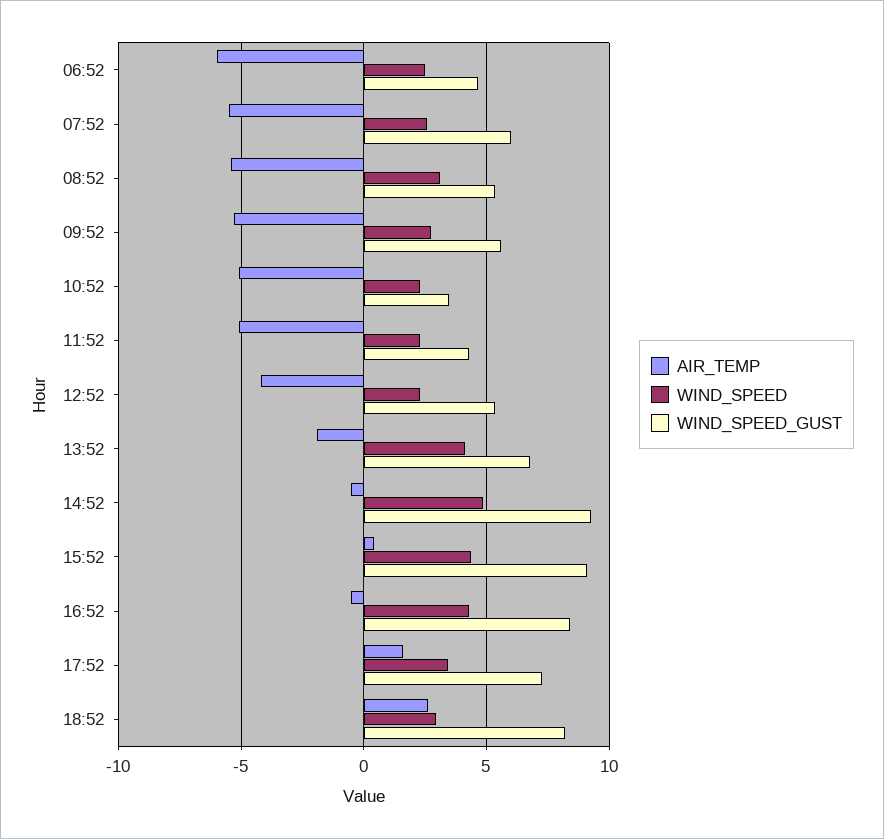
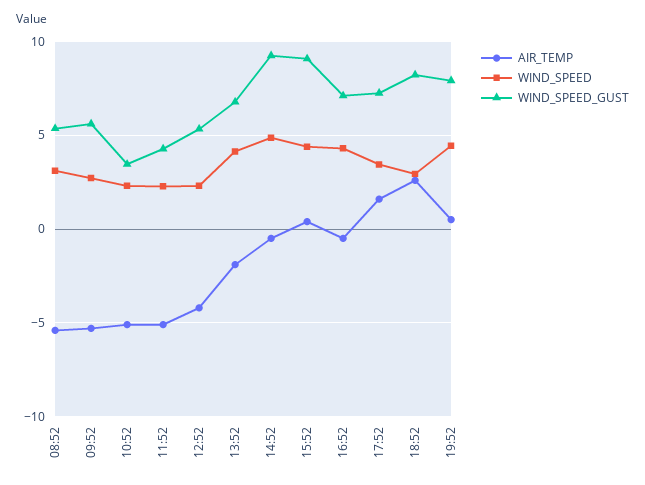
AIR_TEMP, 06:52: -6 -> none
WIND_SPEED, 06:52: 2.5 -> none
WIND_SPEED_GUST, 06:52: 4.5 -> none
AIR_TEMP, 07:52: -5.5 -> none
WIND_SPEED, 07:52: 2.5 -> none
WIND_SPEED_GUST, 07:52: 6 -> none
WIND_SPEED_GUST, 16:52: 8.5 -> 7
AIR_TEMP, 19:52: none -> 0.5
WIND_SPEED, 19:52: none -> 4.5
WIND_SPEED_GUST, 19:52: none -> 8

